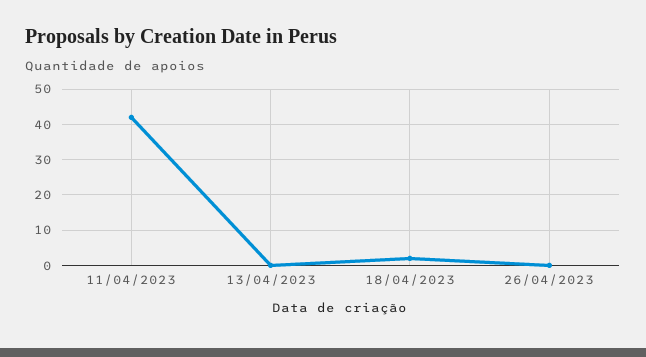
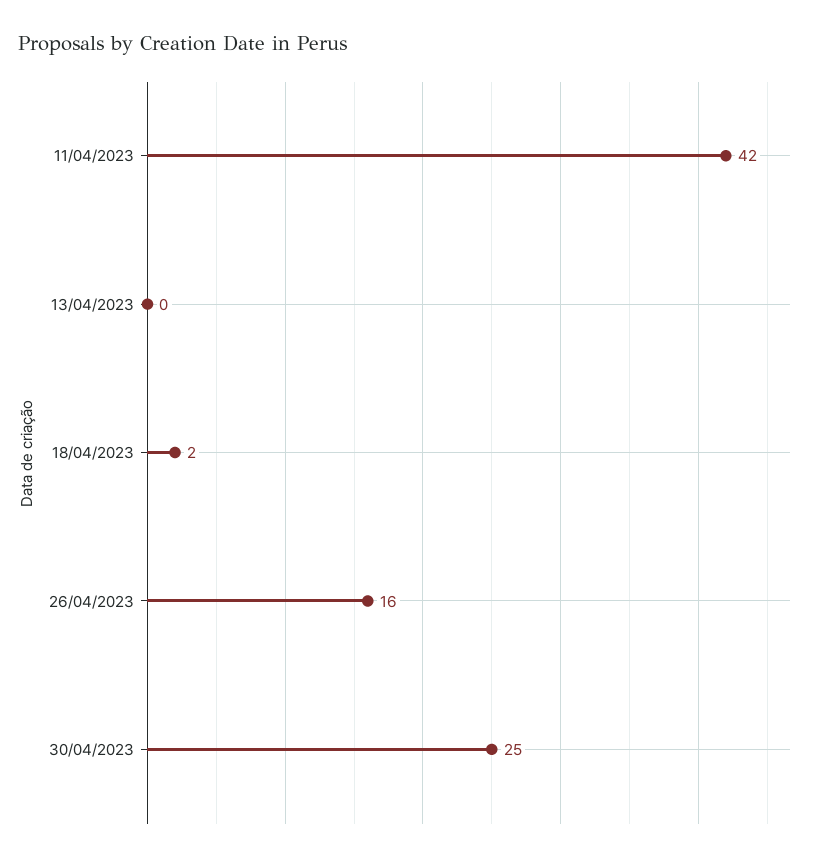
26/04/2023: 0 -> 16
30/04/2023: none -> 25

